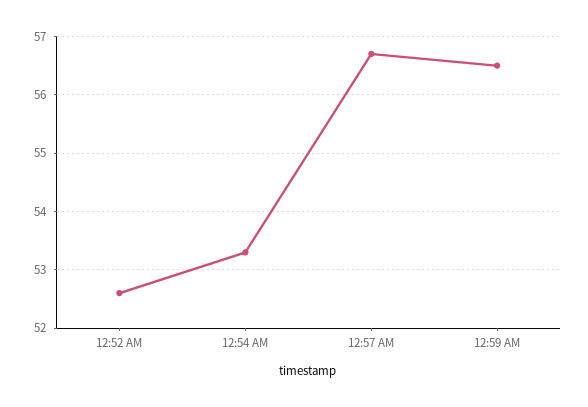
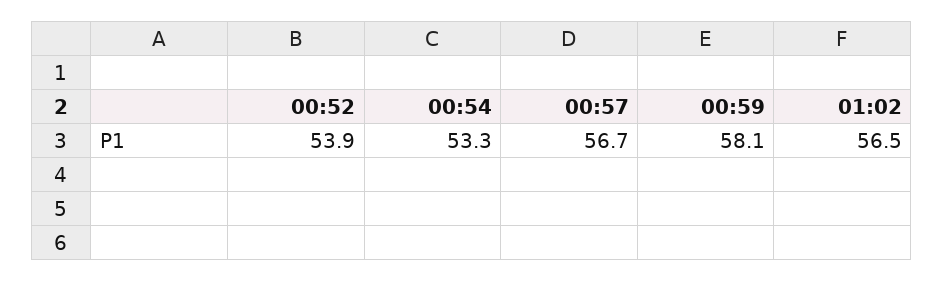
12:52 AM: 52.5 -> 53.9
12:59 AM: 56.5 -> 58.1
01:02: none -> 56.5

